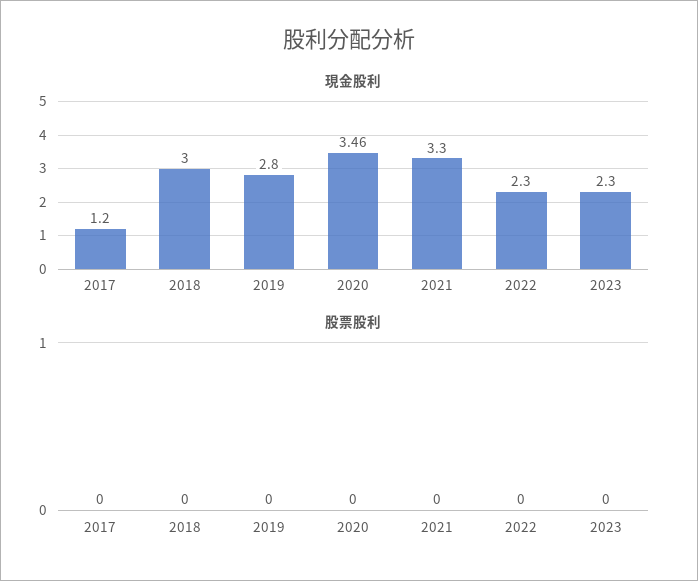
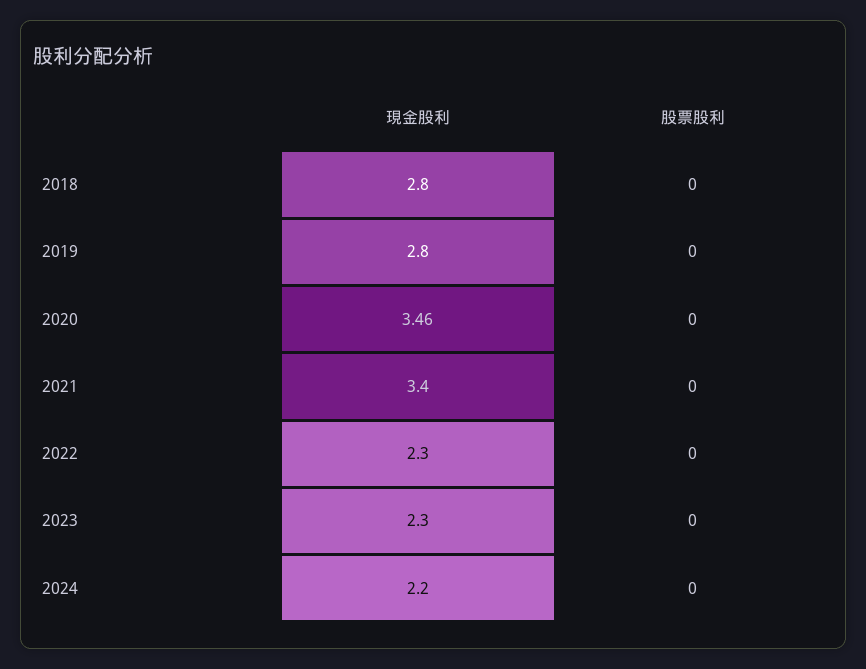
現金股利, 2017: 1.2 -> none
現金股利, 2018: 3 -> 2.8
現金股利, 2021: 3.3 -> 3.4
股票股利, 2017: 0 -> none
現金股利, 2024: none -> 2.2
股票股利, 2024: none -> 0

